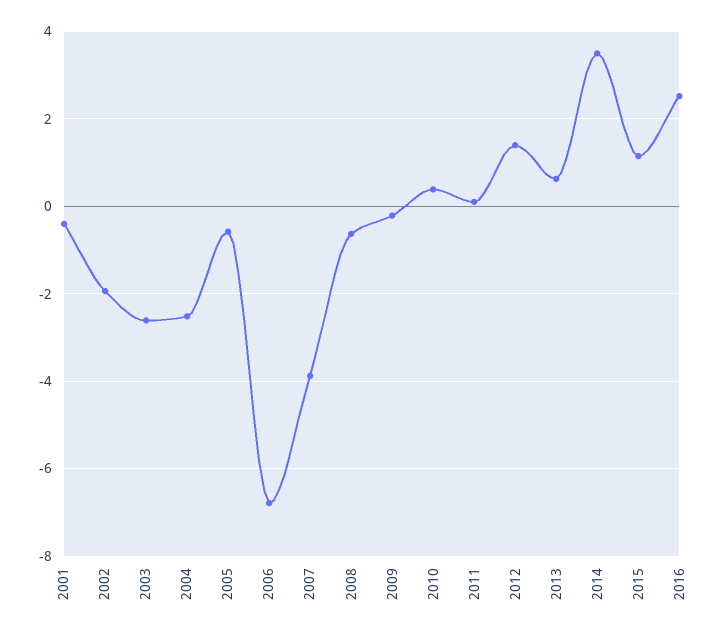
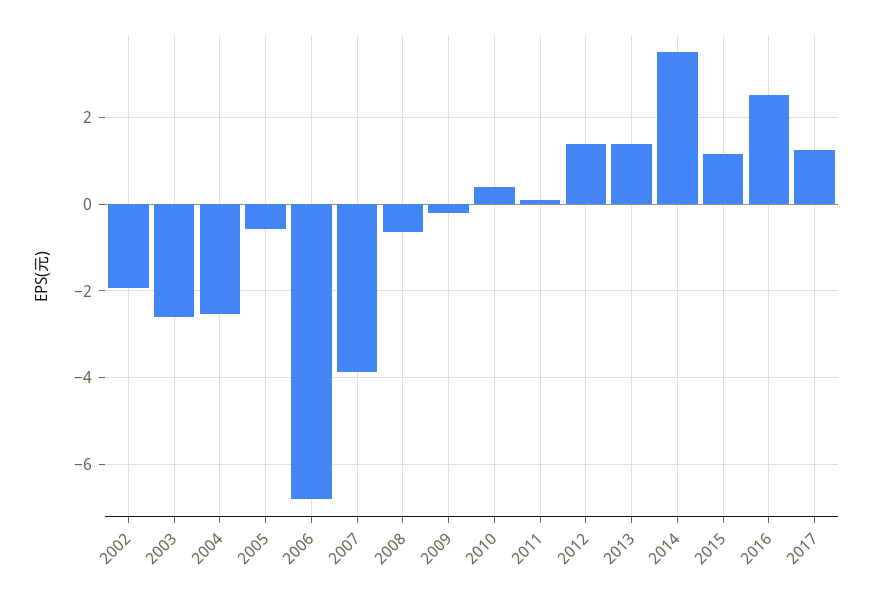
2001: -0.4 -> none
2013: 0.6 -> 1.4
2017: none -> 1.2

